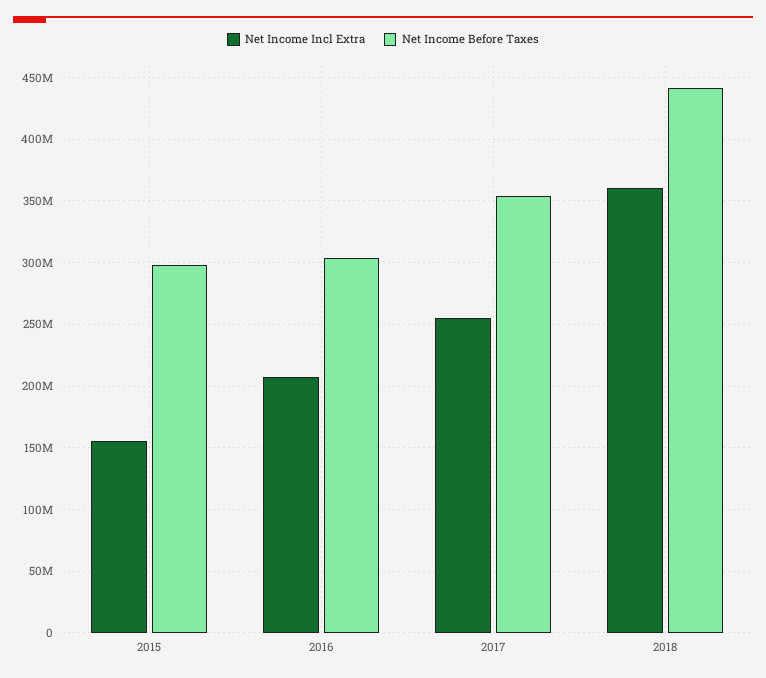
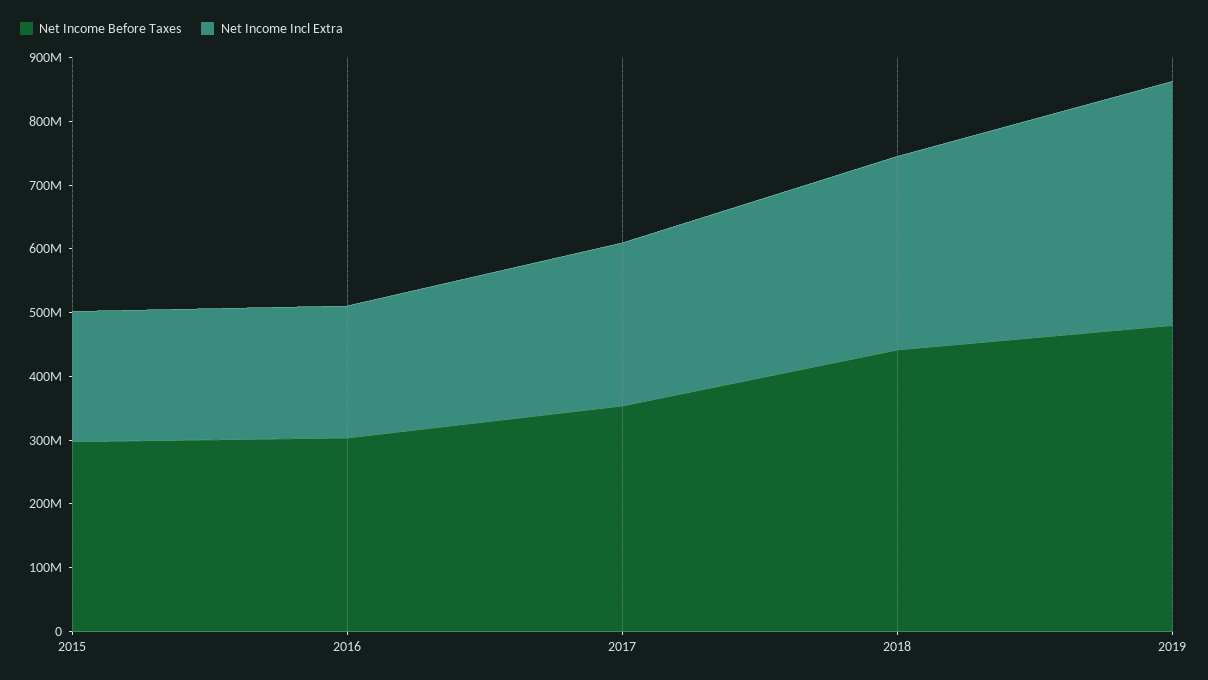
Net Income Incl Extra, 2015: 155000000 -> 200000000
Net Income Incl Extra, 2018: 360000000 -> 300000000
Net Income Before Taxes, 2019: none -> 480000000
Net Income Incl Extra, 2019: none -> 380000000

